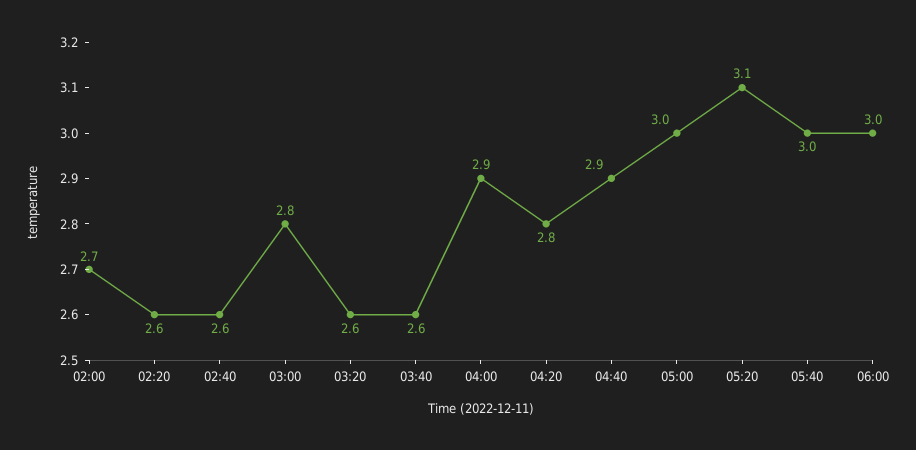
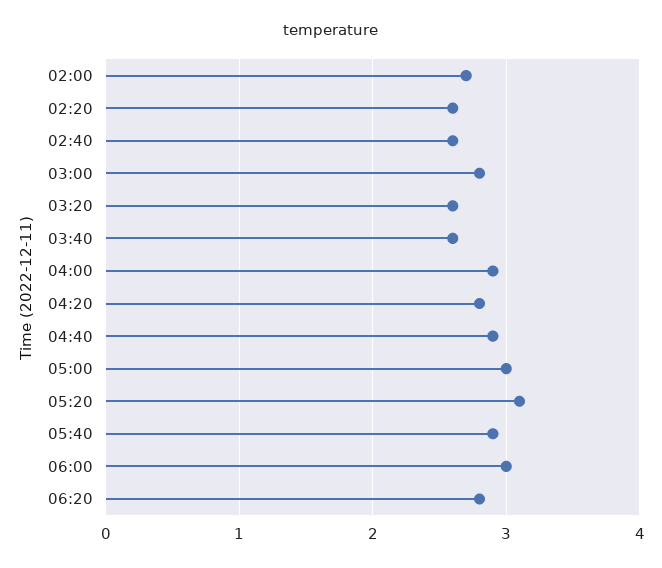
05:40: 3 -> 2.9
06:20: none -> 2.8

